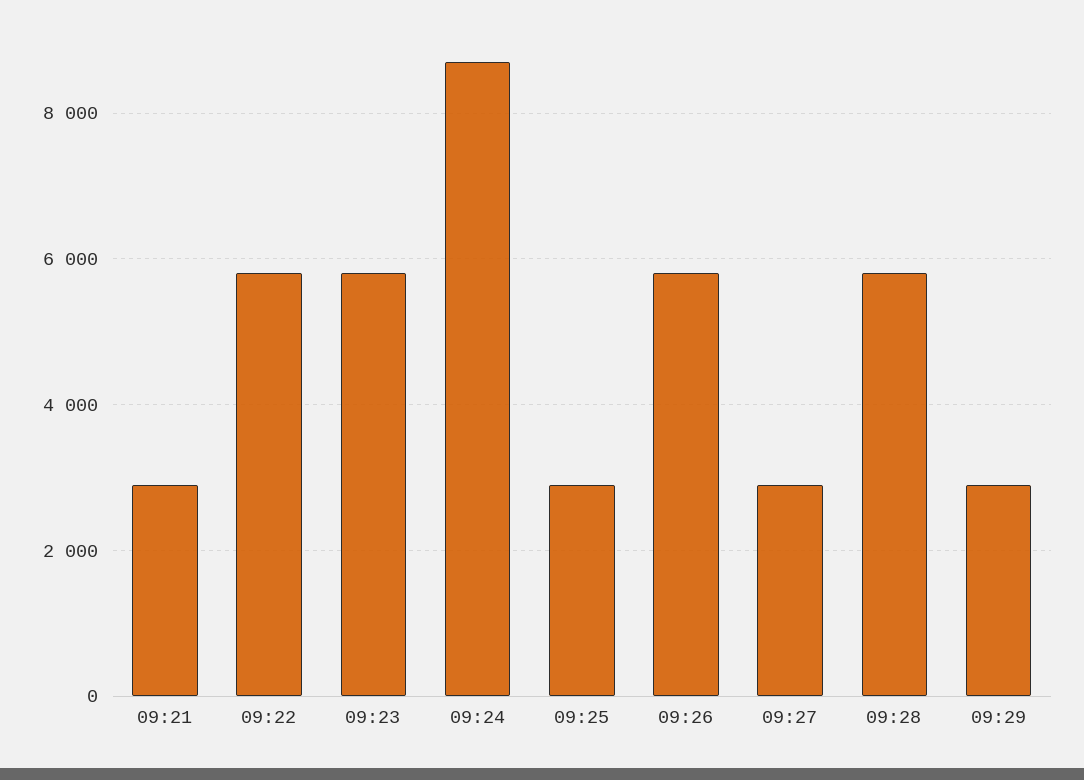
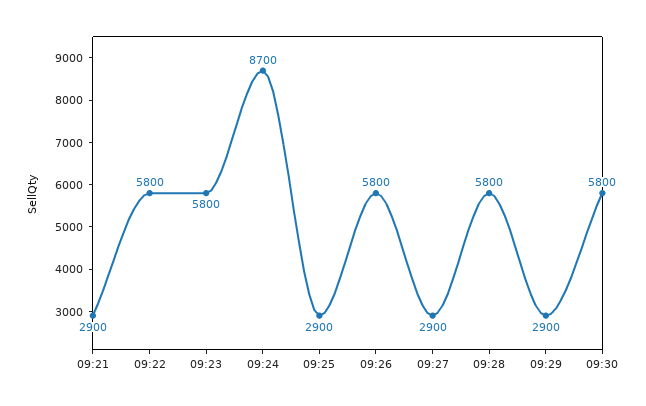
09:30: none -> 5800

